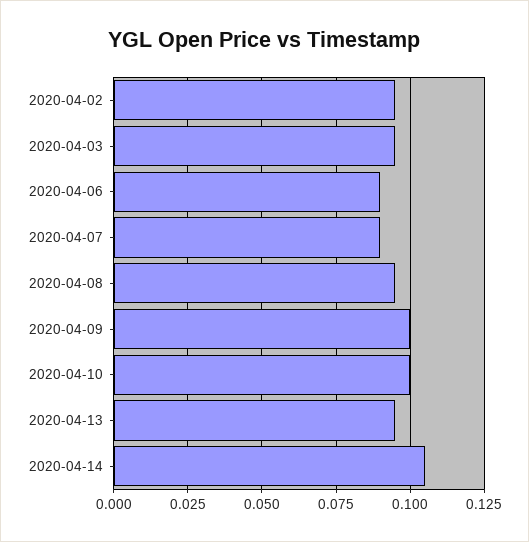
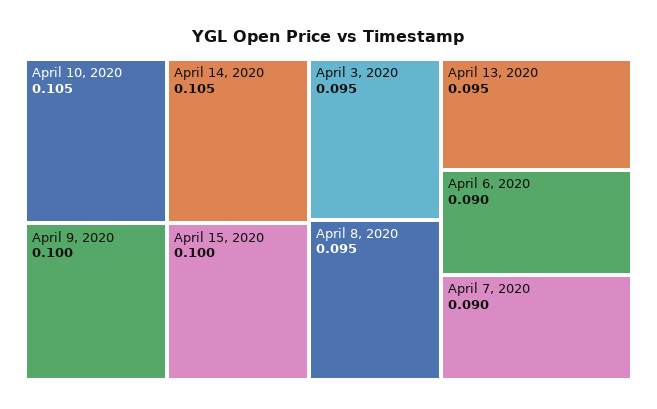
2020-04-02: 0.095 -> none
2020-04-10: 0.1 -> 0.105
April 15, 2020: none -> 0.1

